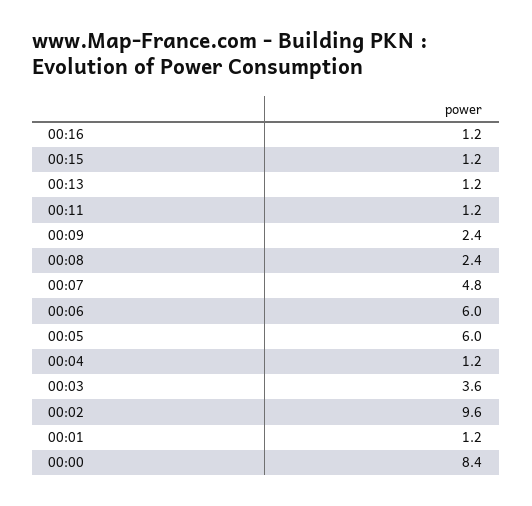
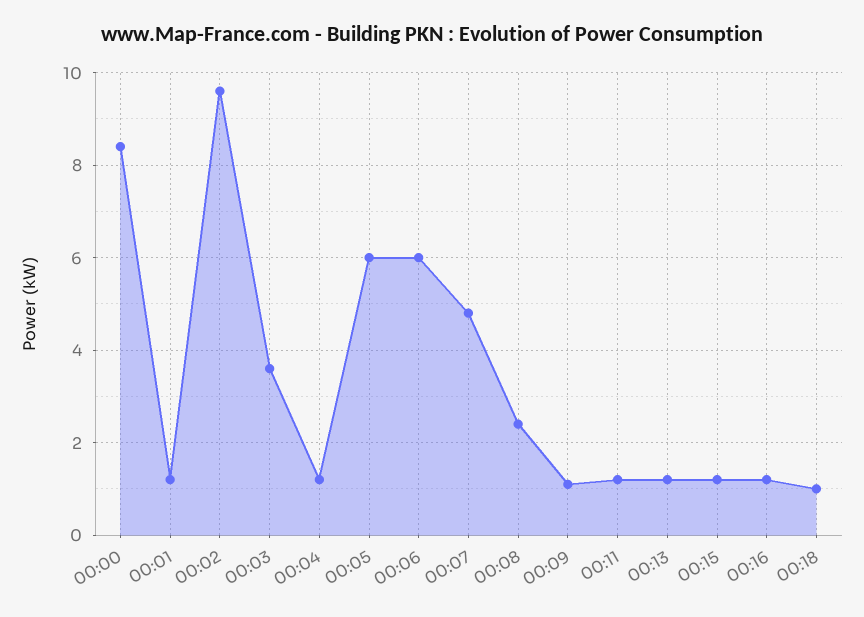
00:09: 2.4 -> 1
00:18: none -> 1

